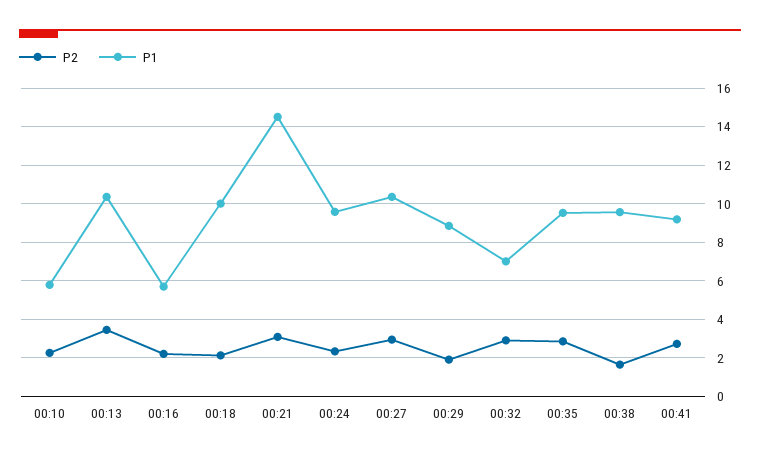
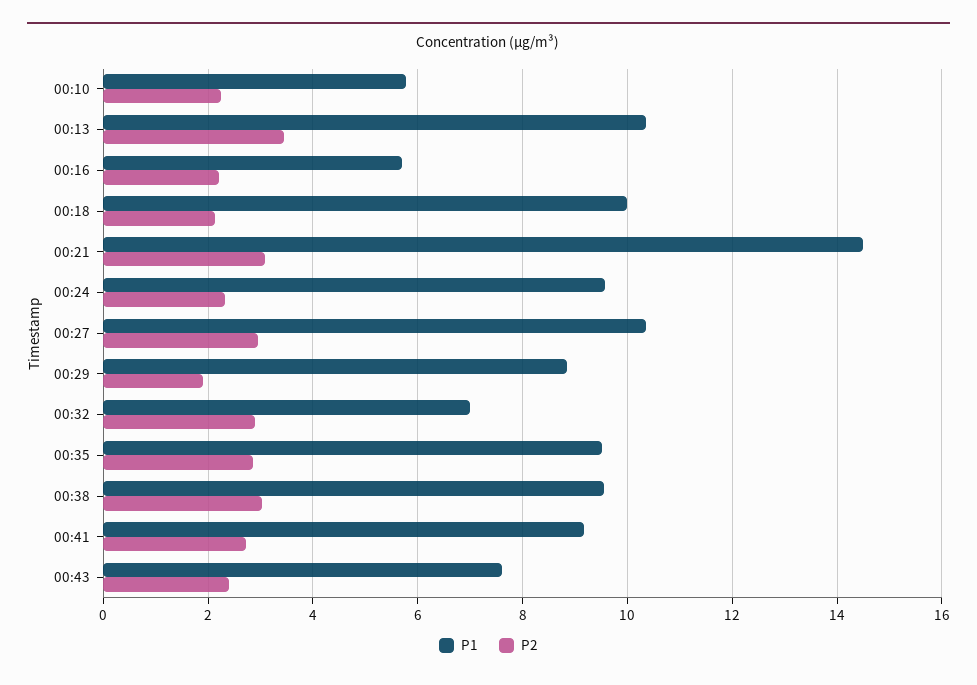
P2, 00:38: 1.5 -> 3
P1, 00:43: none -> 7.6
P2, 00:43: none -> 2.4

